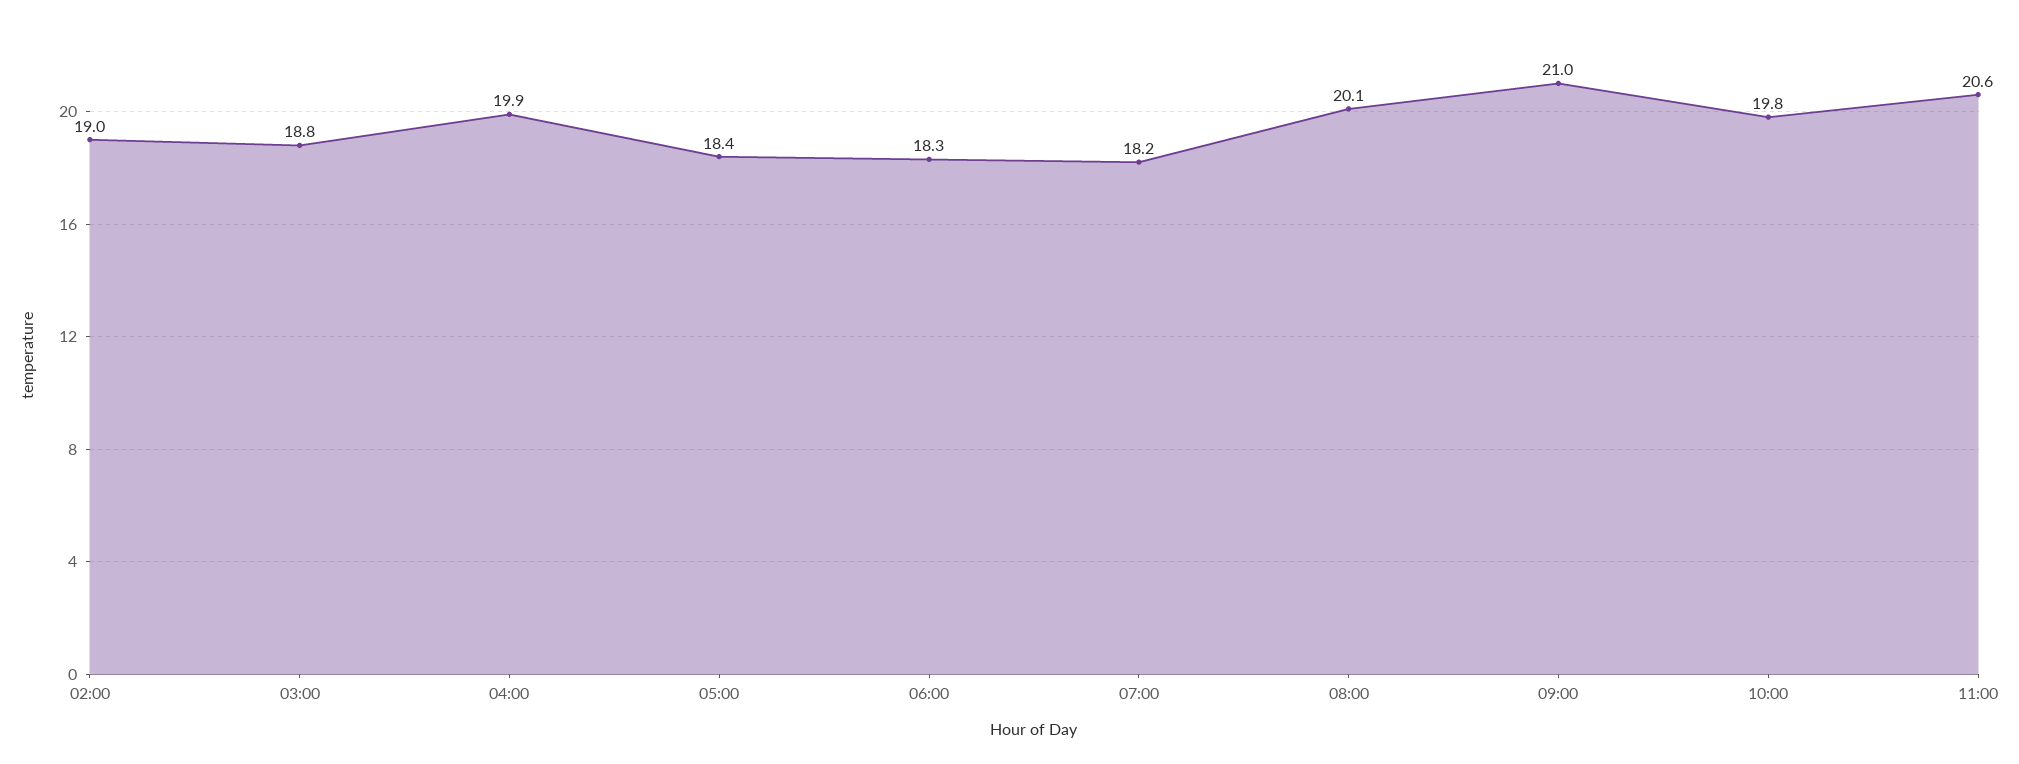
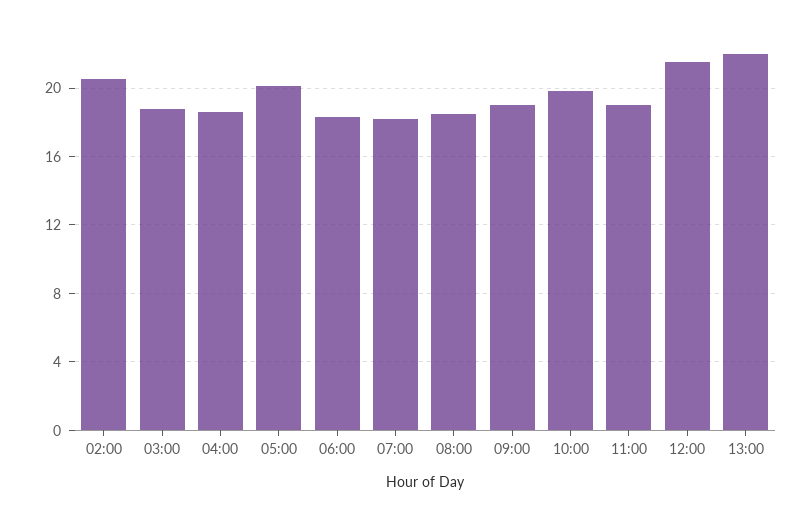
02:00: 19 -> 20.5
04:00: 19.9 -> 18.5
05:00: 18.4 -> 20
08:00: 20.1 -> 18.5
09:00: 21 -> 19
11:00: 20.6 -> 19
12:00: none -> 21.5
13:00: none -> 22

